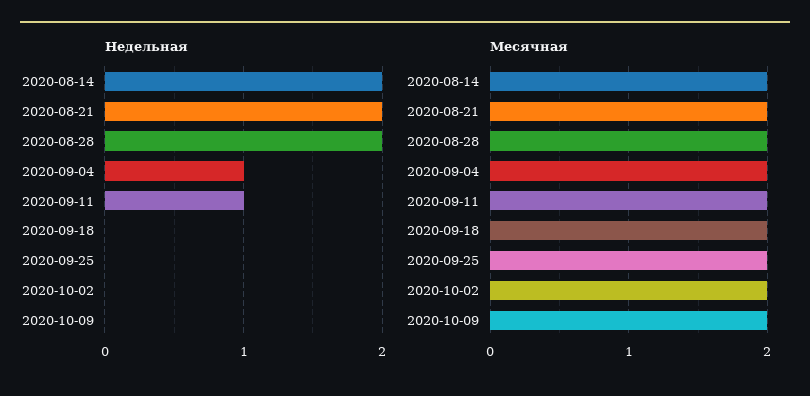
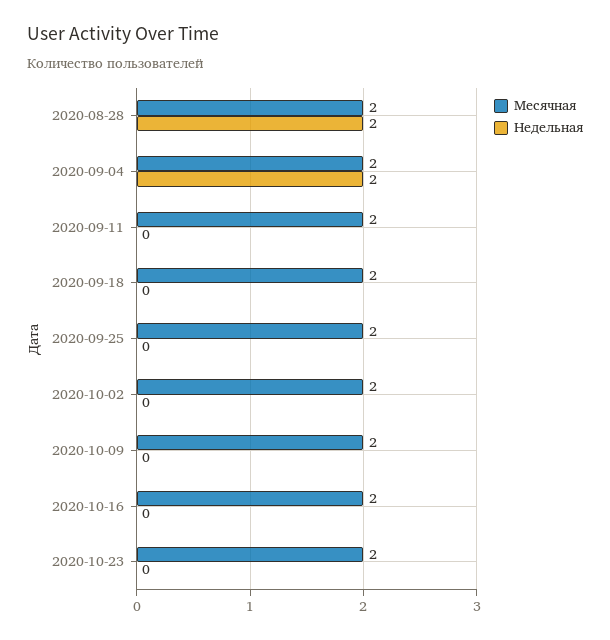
Недельная, 2020-08-14: 2 -> none
Недельная, 2020-08-21: 2 -> none
Недельная, 2020-09-04: 1 -> 2
Недельная, 2020-09-11: 1 -> 0
Месячная, 2020-08-14: 2 -> none
Месячная, 2020-08-21: 2 -> none
Месячная, 2020-10-16: none -> 2
Недельная, 2020-10-16: none -> 0
Месячная, 2020-10-23: none -> 2
Недельная, 2020-10-23: none -> 0

